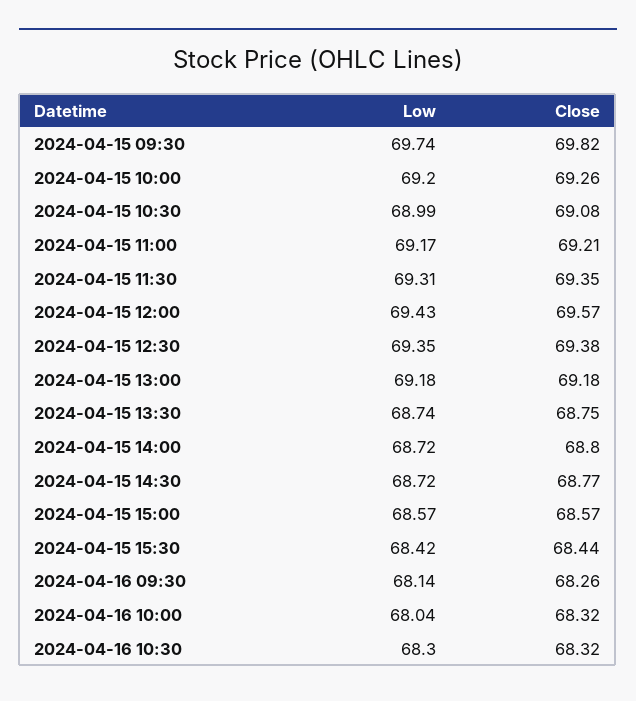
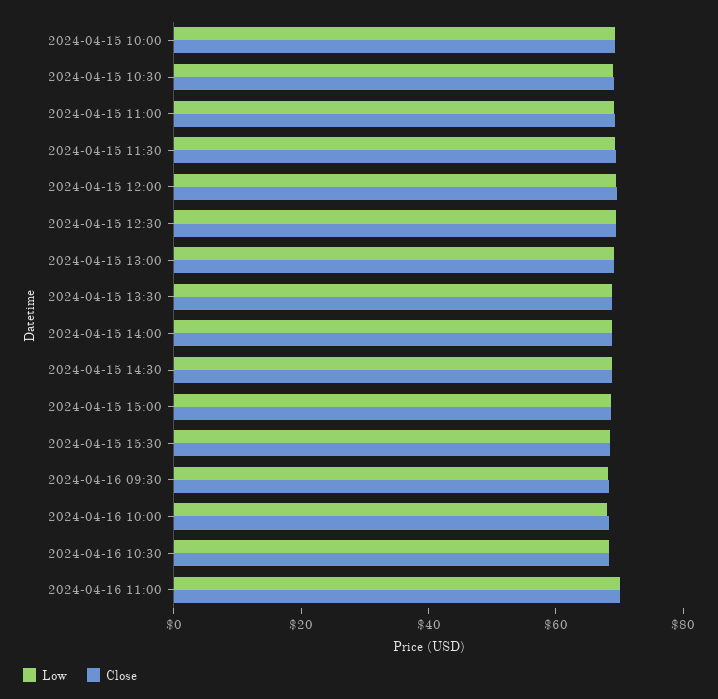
Low, 2024-04-15 09:30: 69.74 -> none
Close, 2024-04-15 09:30: 69.82 -> none
Low, 2024-04-16 11:00: none -> 70
Close, 2024-04-16 11:00: none -> 70

